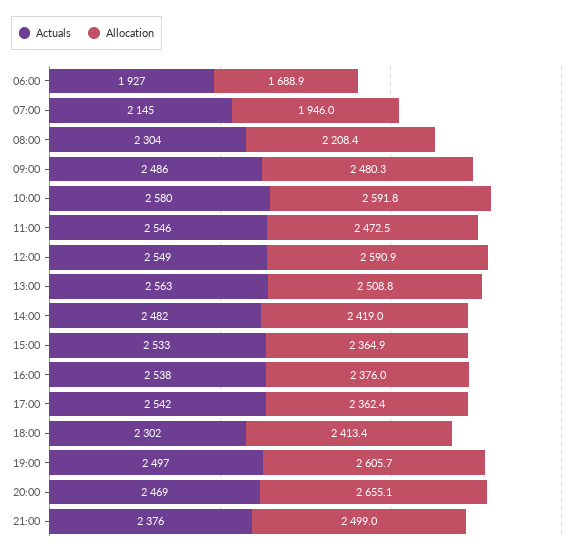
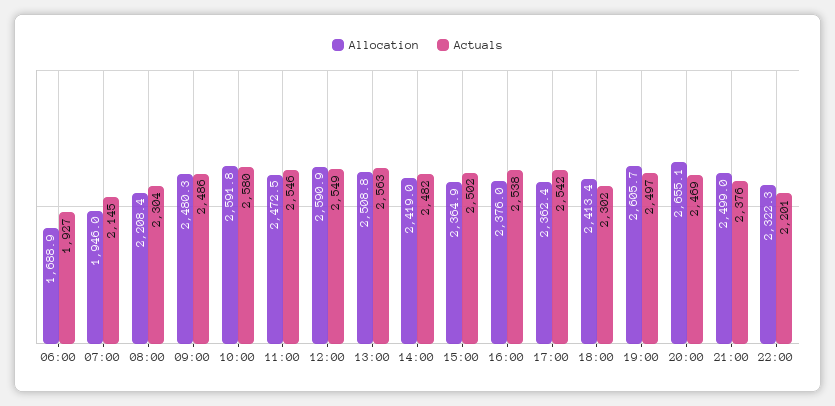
Actuals, 15:00: 2533 -> 2502
Allocation, 22:00: none -> 2322.3
Actuals, 22:00: none -> 2201

